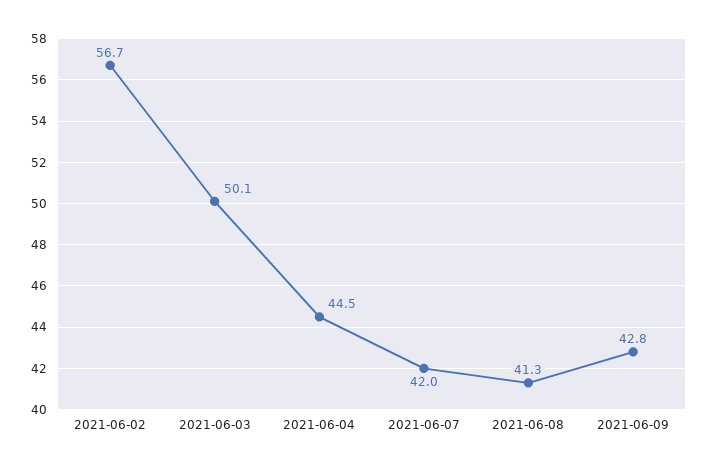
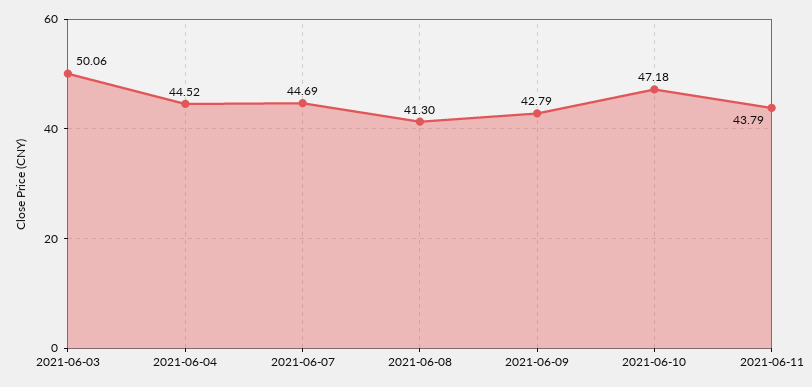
2021-06-02: 56.7 -> none
2021-06-07: 42 -> 44.69
2021-06-10: none -> 47.18
2021-06-11: none -> 43.79

